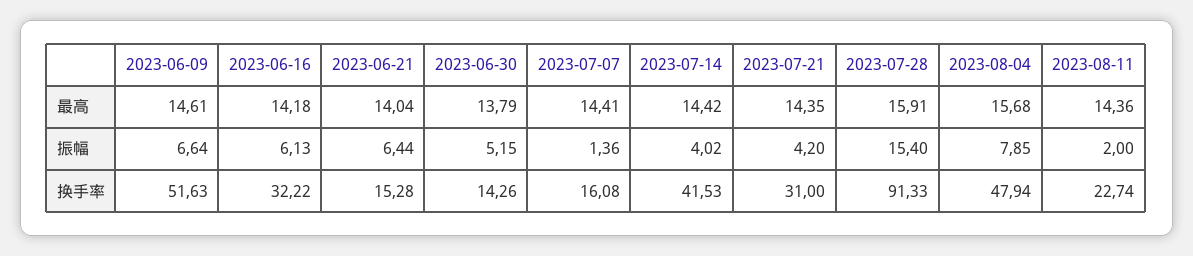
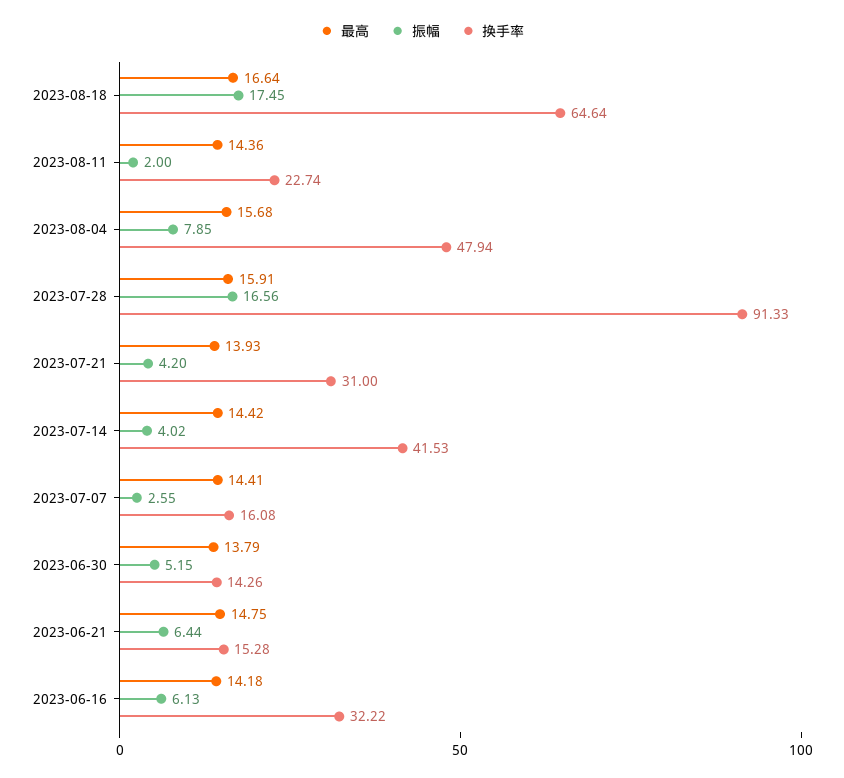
最高, 2023-06-09: 14.61 -> none
最高, 2023-06-21: 14.04 -> 14.75
最高, 2023-07-21: 14.35 -> 13.93
振幅, 2023-06-09: 6.64 -> none
振幅, 2023-07-07: 1.36 -> 2.55
振幅, 2023-07-28: 15.4 -> 16.56
换手率, 2023-06-09: 51.63 -> none
最高, 2023-08-18: none -> 16.64
振幅, 2023-08-18: none -> 17.45
换手率, 2023-08-18: none -> 64.64

